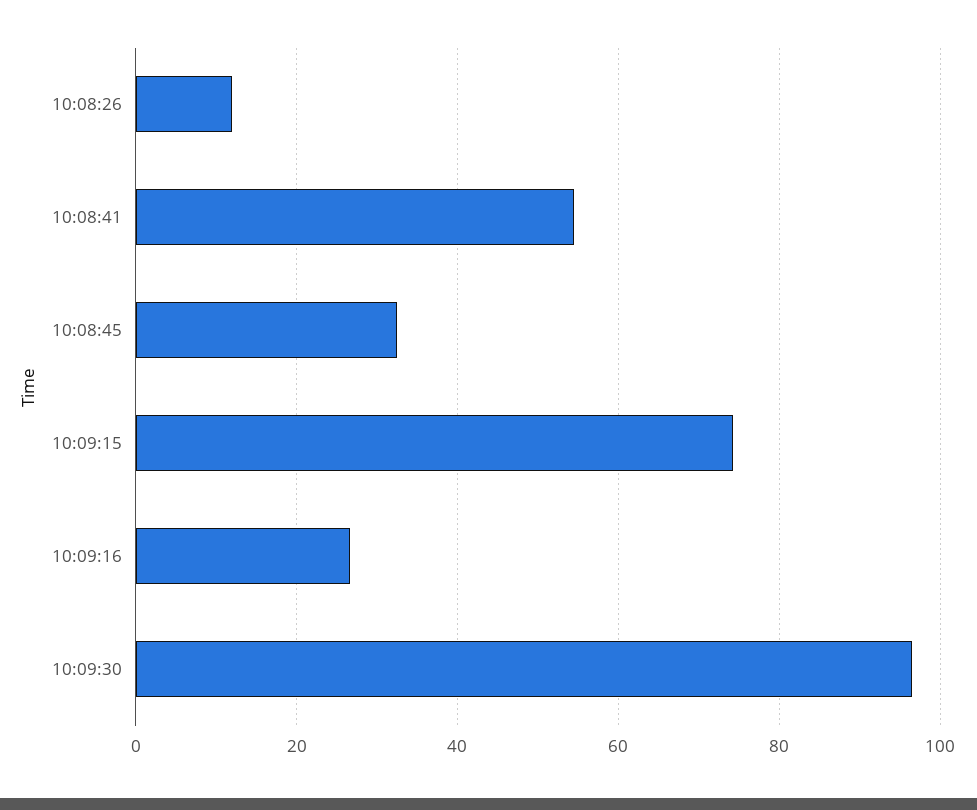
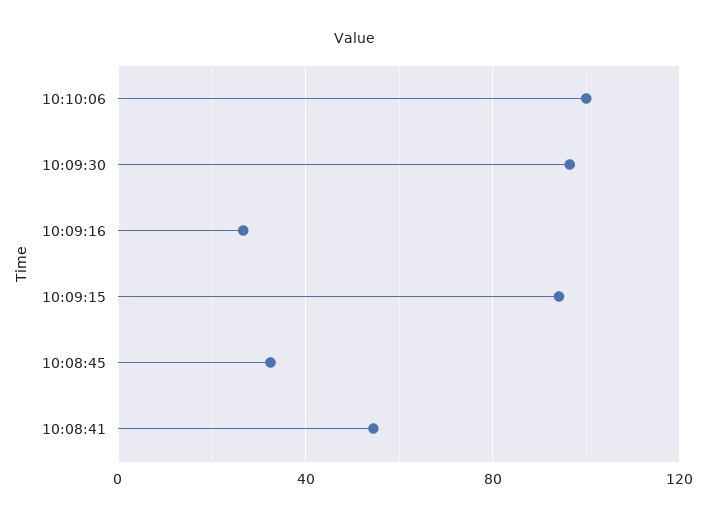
10:08:26: 12 -> none
10:09:15: 74 -> 95
10:10:06: none -> 100

